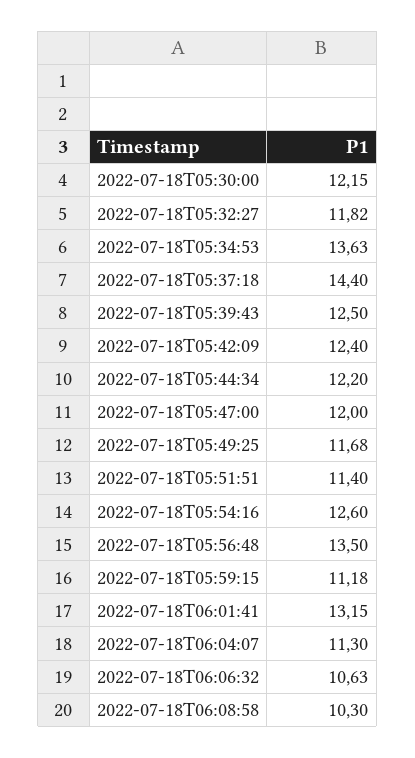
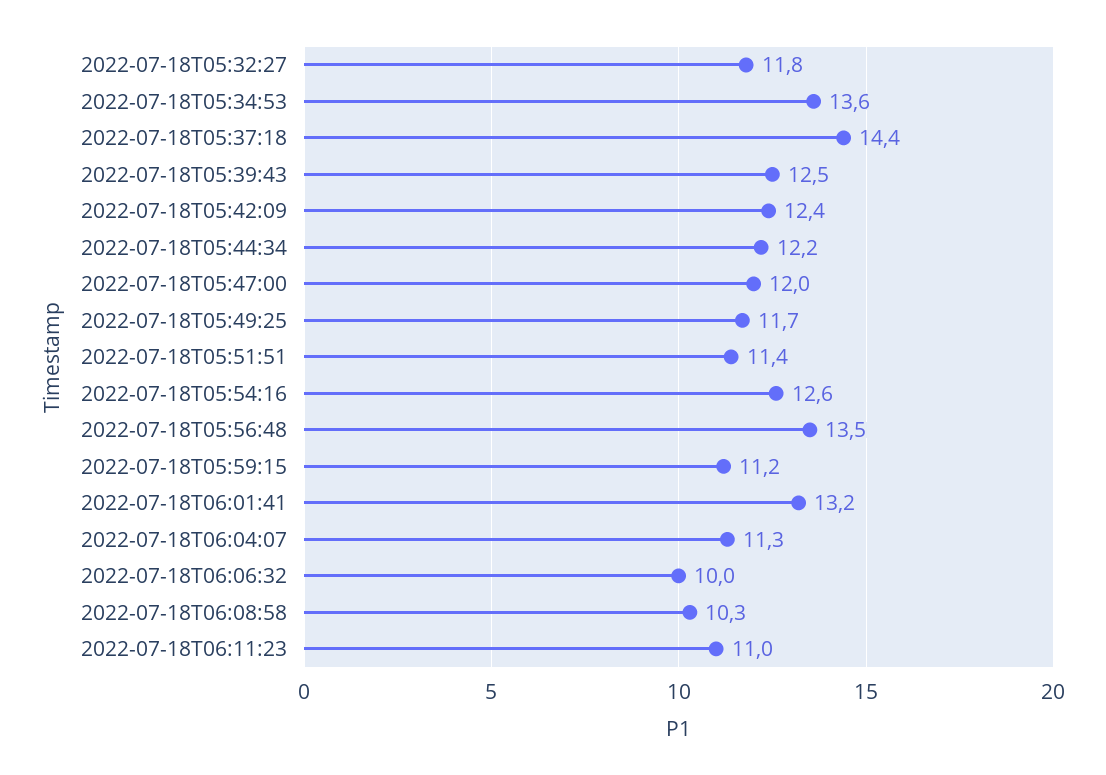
2022-07-18T05:30:00: 12.15 -> none
2022-07-18T06:06:32: 10.63 -> 10
2022-07-18T06:11:23: none -> 11

